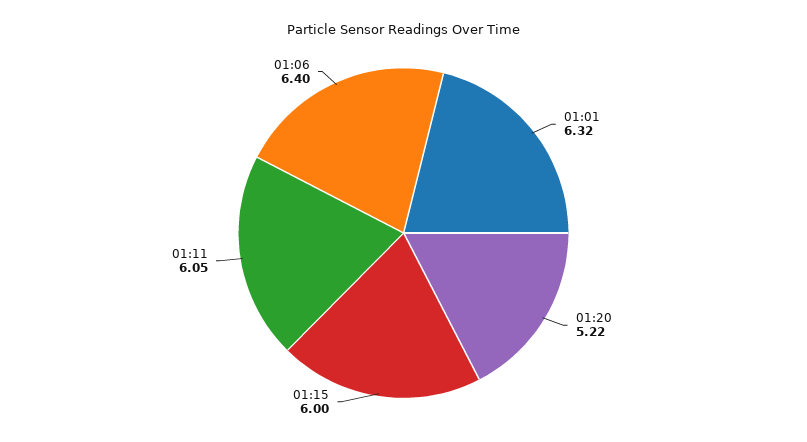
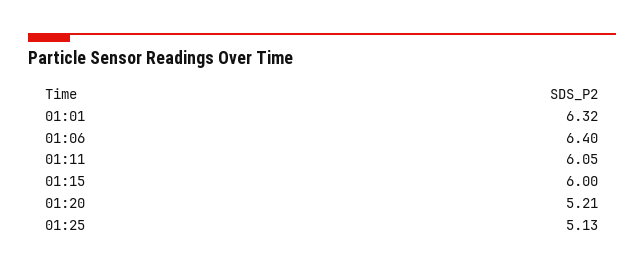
01:20: 5.22 -> 5.21
01:25: none -> 5.13

